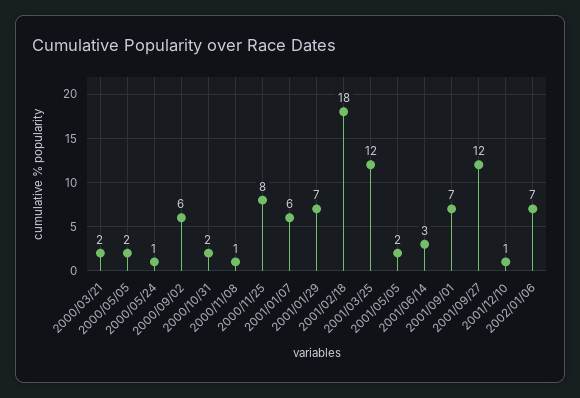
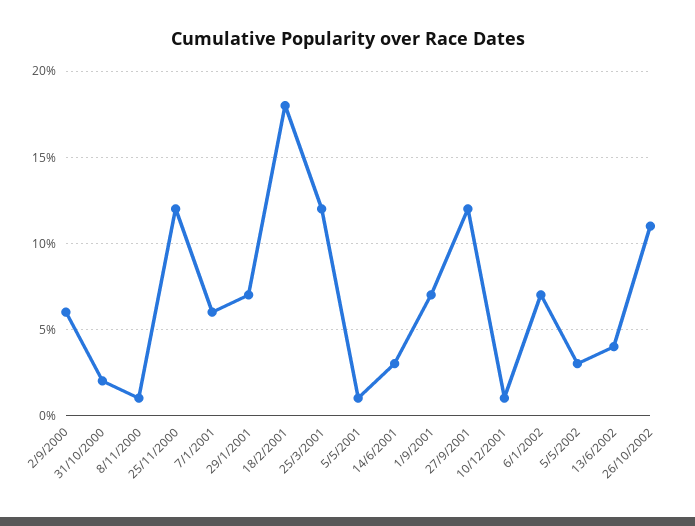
2000/03/21: 2 -> none
2000/05/05: 2 -> none
2000/05/24: 1 -> none
2000/11/25: 8 -> 12
2001/05/05: 2 -> 1
5/5/2002: none -> 3
13/6/2002: none -> 4
26/10/2002: none -> 11

